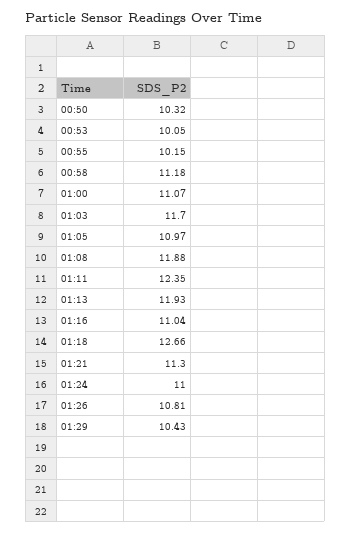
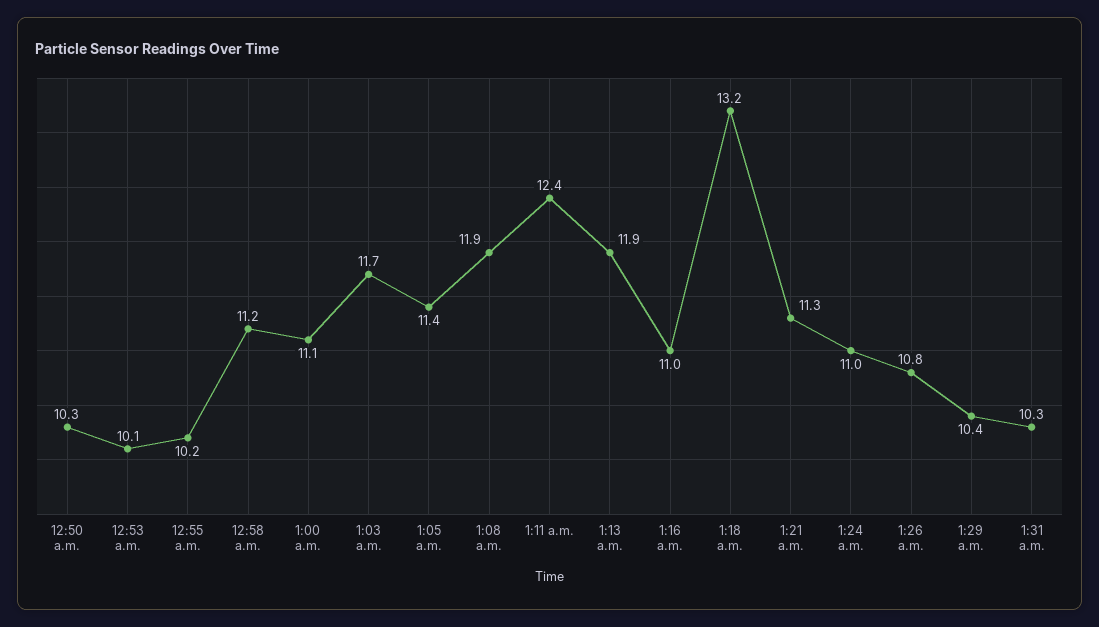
01:05: 10.97 -> 11.4
01:18: 12.66 -> 13.2
1:31 a.m.: none -> 10.3

